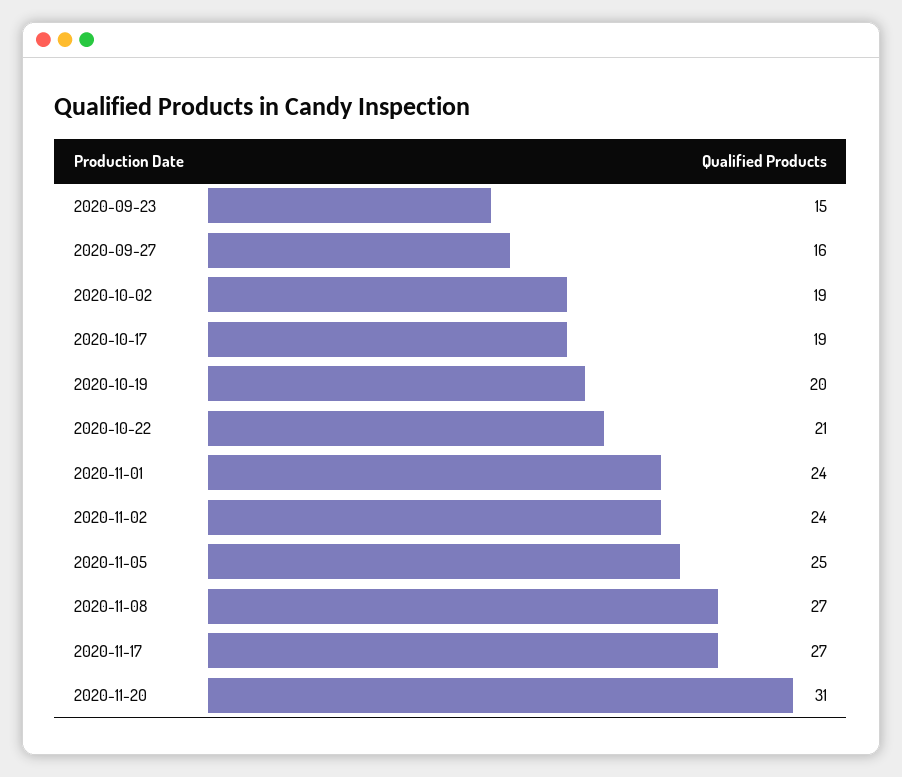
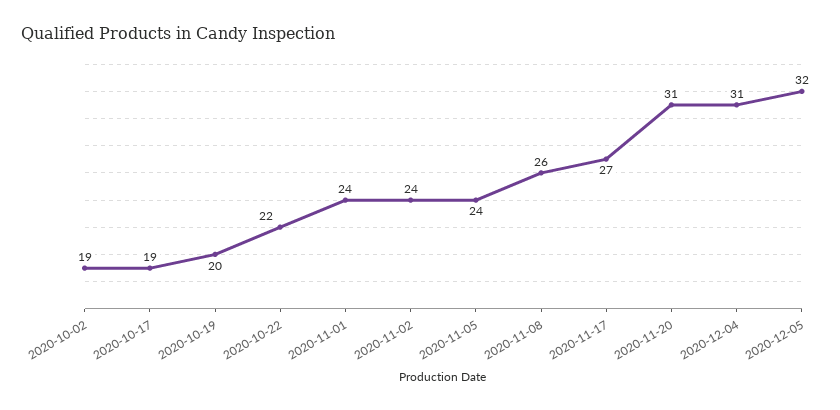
2020-09-23: 15 -> none
2020-09-27: 16 -> none
2020-10-22: 21 -> 22
2020-11-05: 25 -> 24
2020-11-08: 27 -> 26
2020-12-04: none -> 31
2020-12-05: none -> 32

